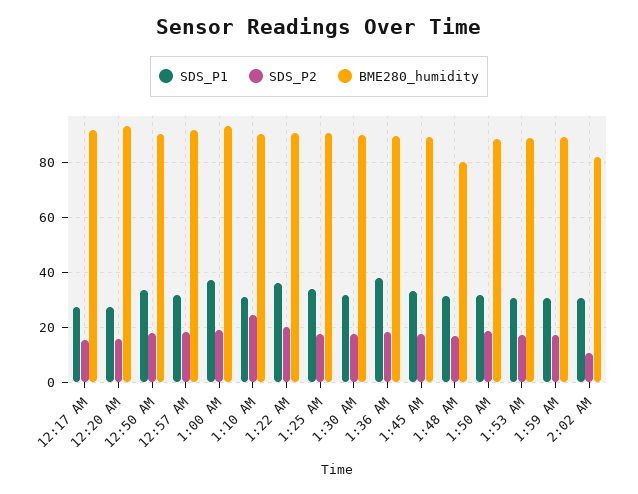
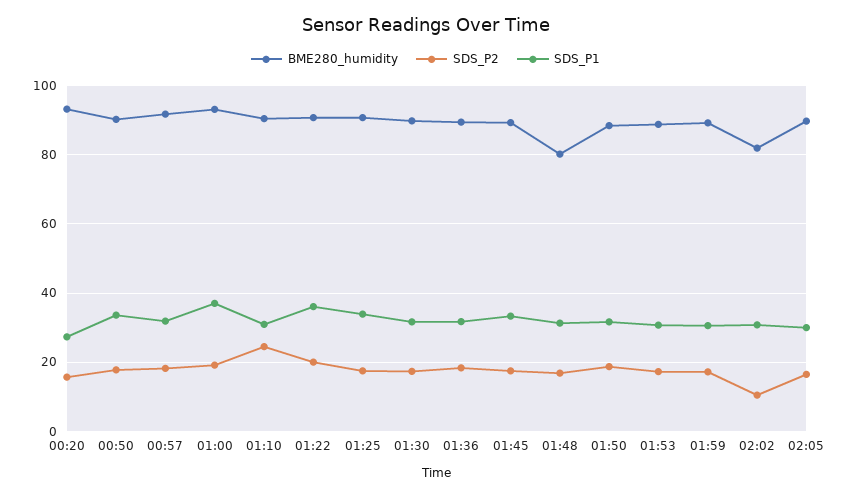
SDS_P1, 12:17 AM: 27.5 -> none
SDS_P2, 12:17 AM: 15 -> none
BME280_humidity, 12:17 AM: 92.5 -> none
SDS_P1, 1:36 AM: 37.5 -> 32
BME280_humidity, 02:05: none -> 90
SDS_P2, 02:05: none -> 16
SDS_P1, 02:05: none -> 30

